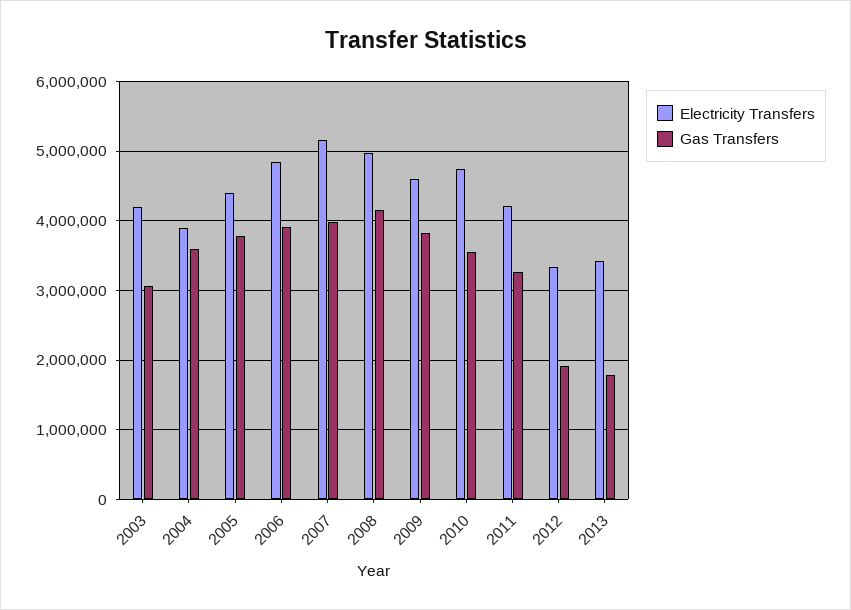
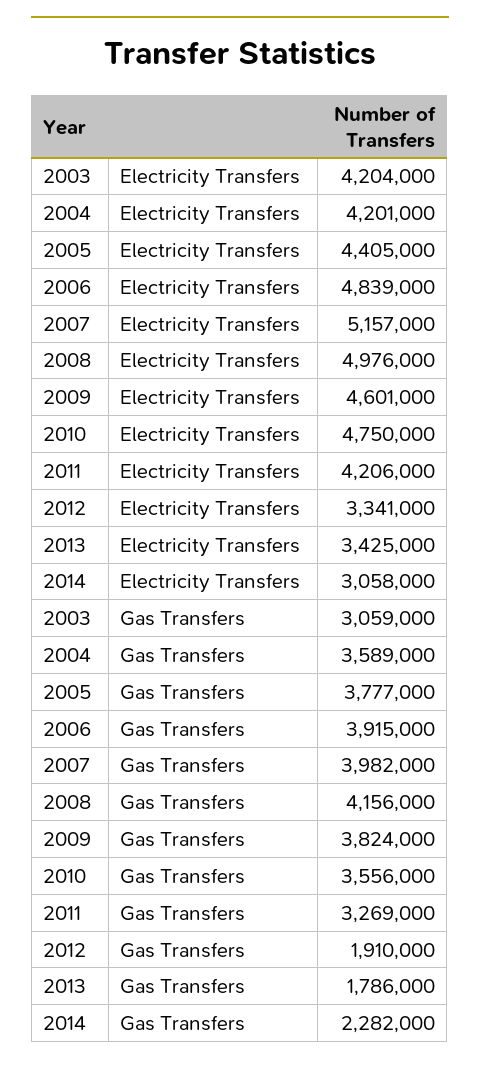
Electricity Transfers, 2004: 3900000 -> 4201000
Electricity Transfers, 2014: none -> 3058000
Gas Transfers, 2014: none -> 2282000

